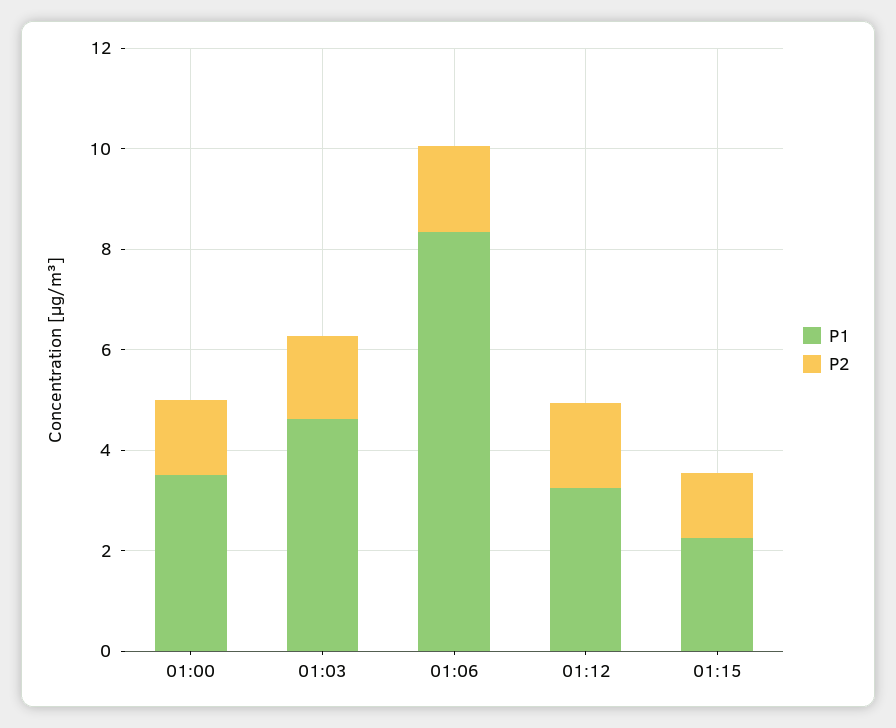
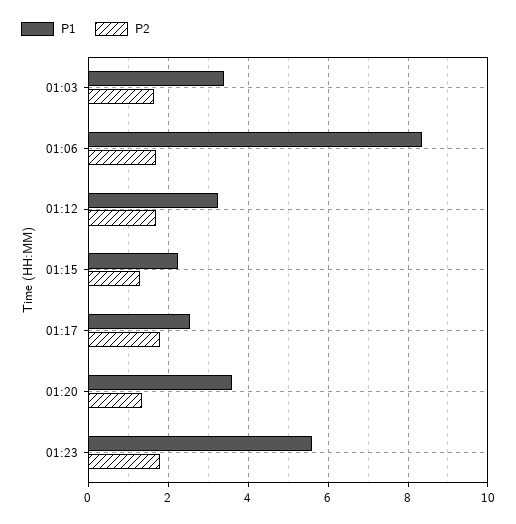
P1, 01:00: 3.5 -> none
P2, 01:00: 1.5 -> none
P1, 01:03: 4.5 -> 3.4
P1, 01:17: none -> 2.6
P2, 01:17: none -> 1.8
P1, 01:20: none -> 3.6
P2, 01:20: none -> 1.4
P1, 01:23: none -> 5.6
P2, 01:23: none -> 1.8

